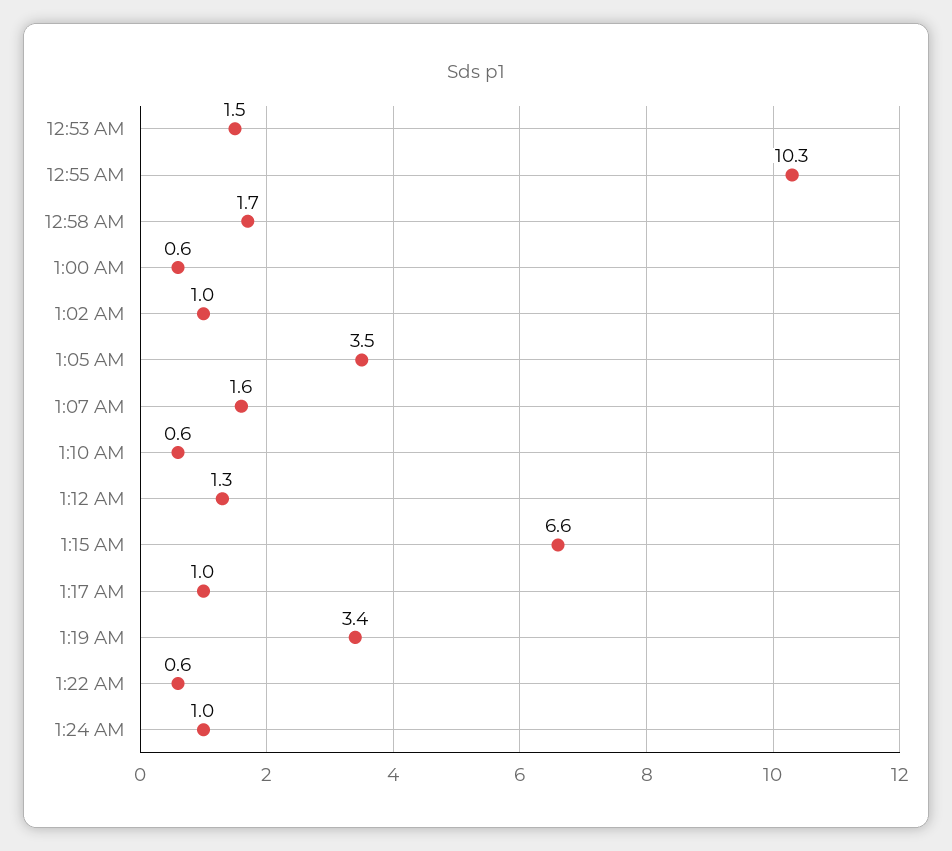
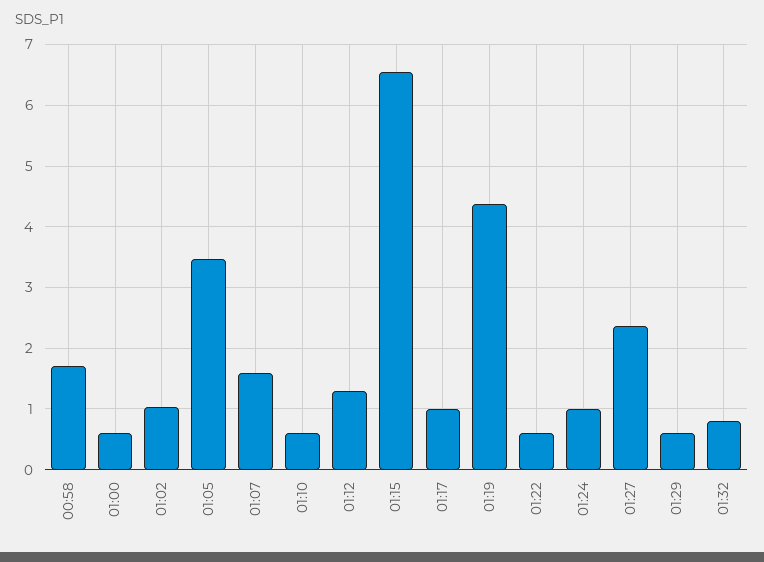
12:53 AM: 1.5 -> none
12:55 AM: 10.3 -> none
1:19 AM: 3.4 -> 4.4
01:27: none -> 2.4
01:29: none -> 0.6
01:32: none -> 0.8

